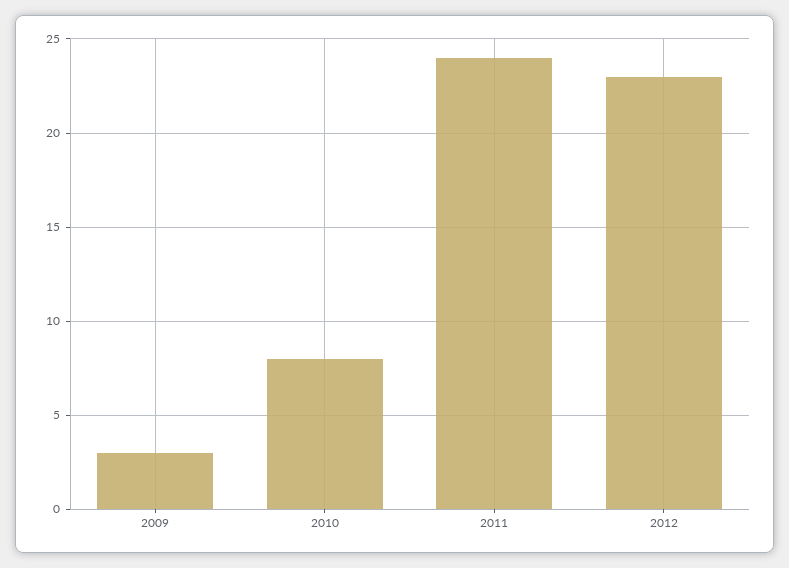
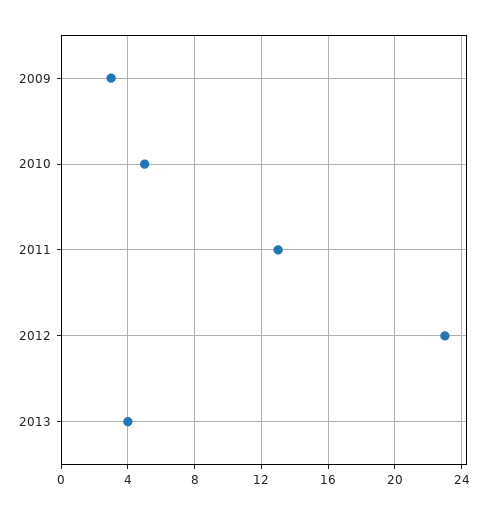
2010: 8 -> 5
2011: 24 -> 13
2013: none -> 4

